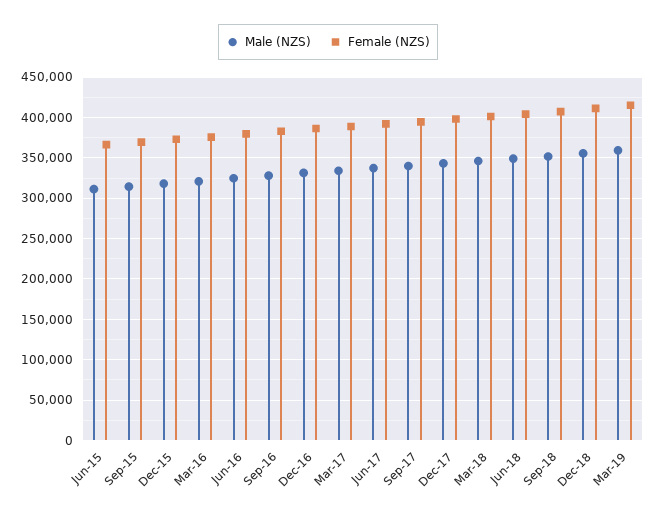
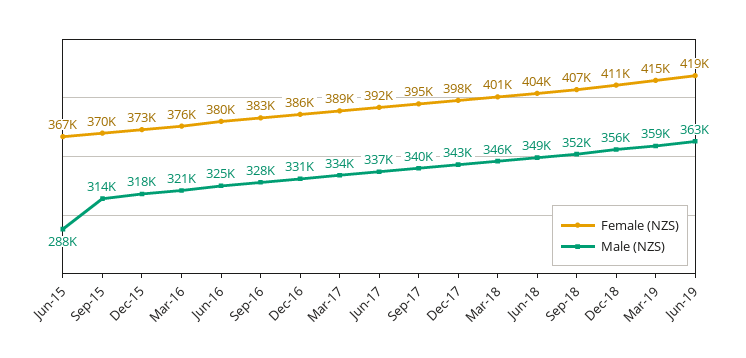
Male (NZS), Jun-15: 310000 -> 288000
Female (NZS), Jun-19: none -> 419000
Male (NZS), Jun-19: none -> 363000

